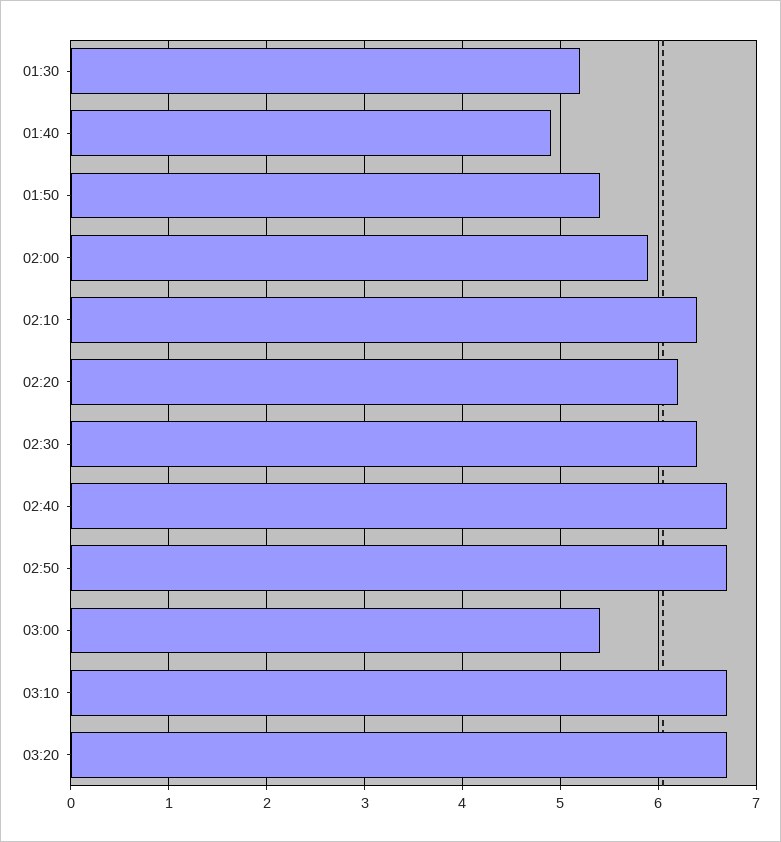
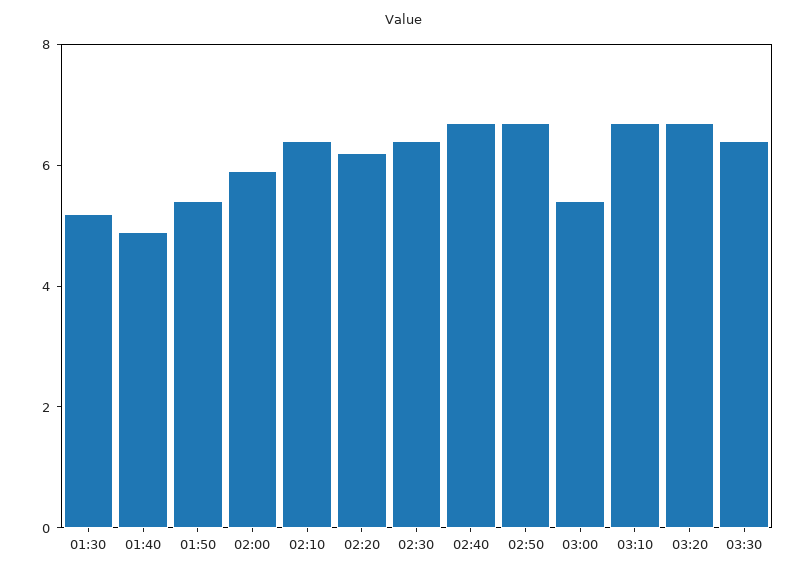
03:30: none -> 6.5

